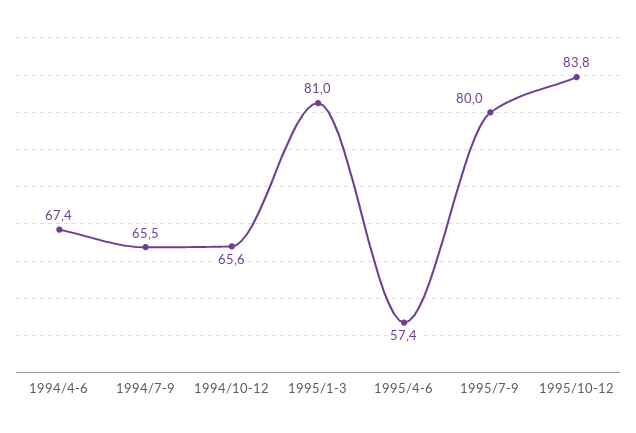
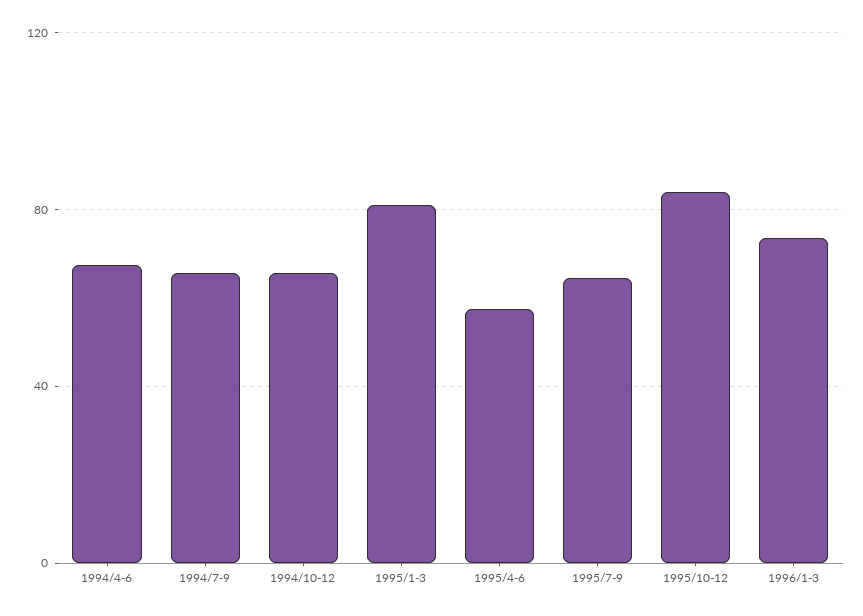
1995/7-9: 80 -> 65
1996/1-3: none -> 75

